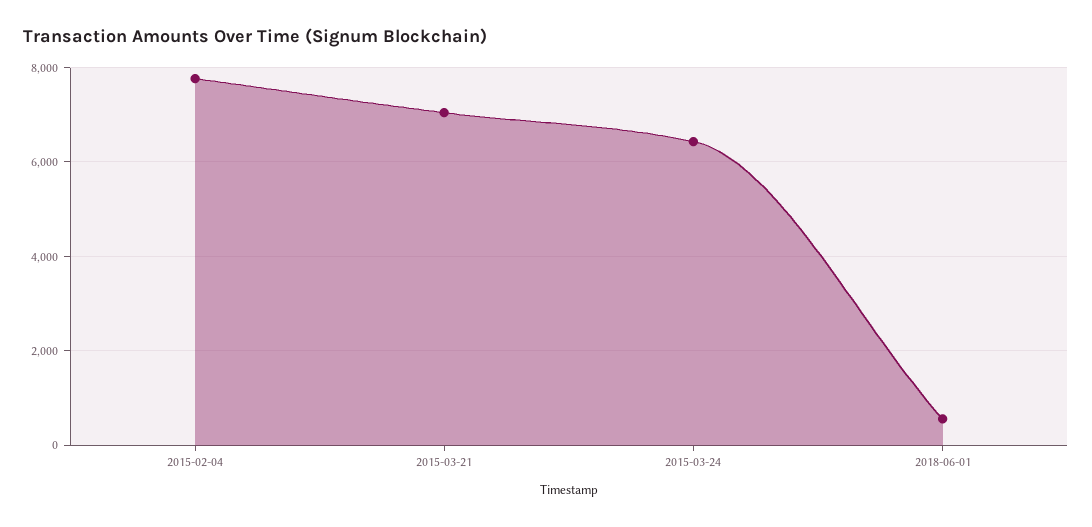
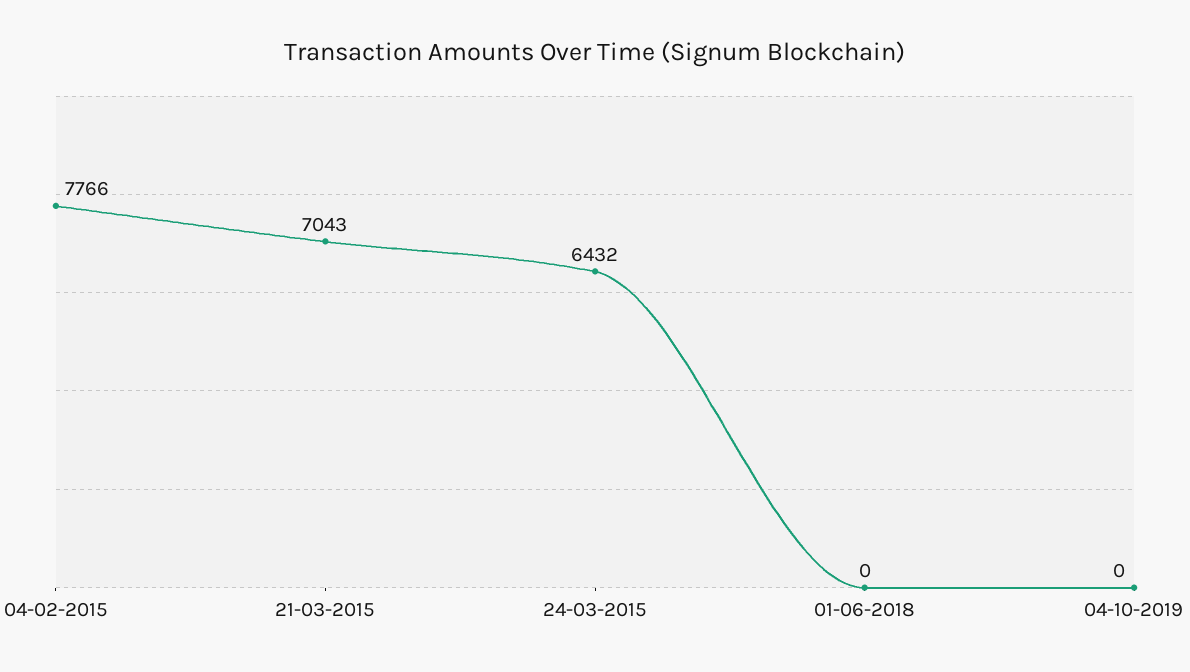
2018-06-01: 600 -> 0
04-10-2019: none -> 0

